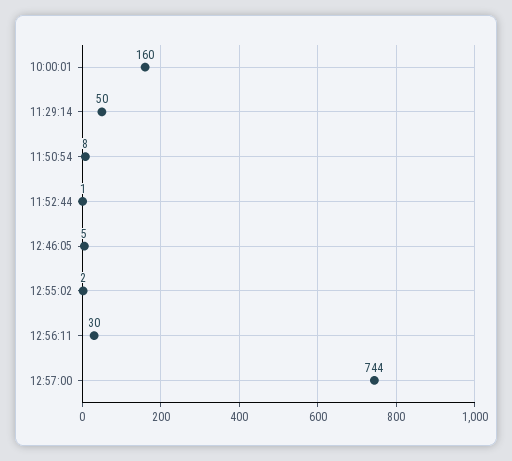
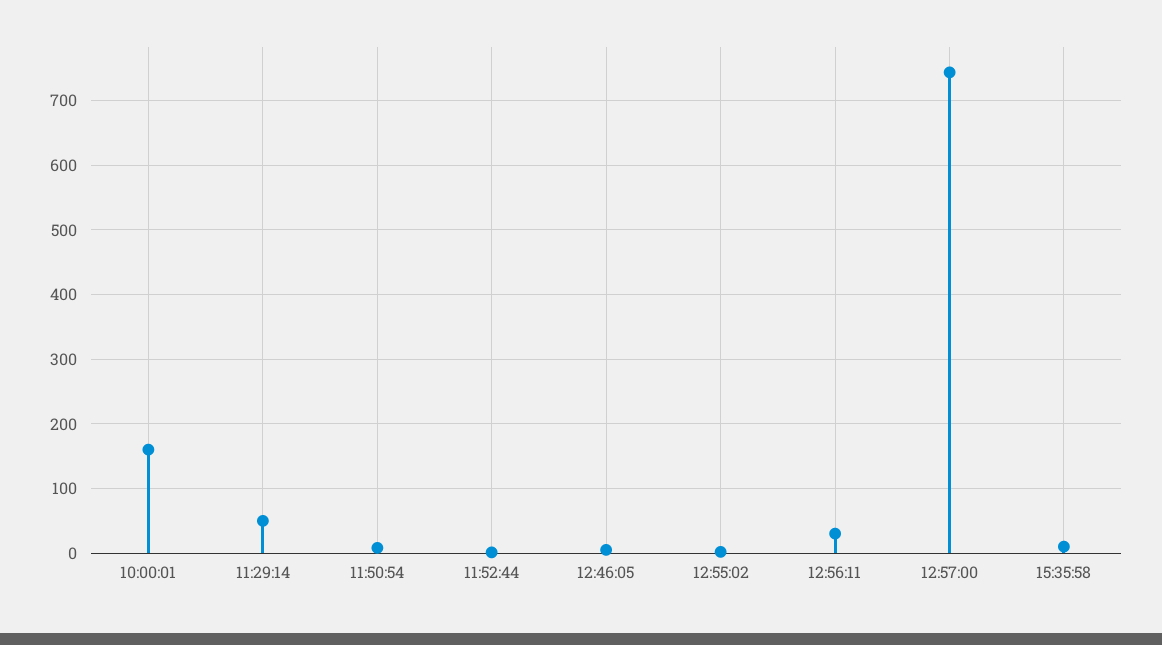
15:35:58: none -> 10

